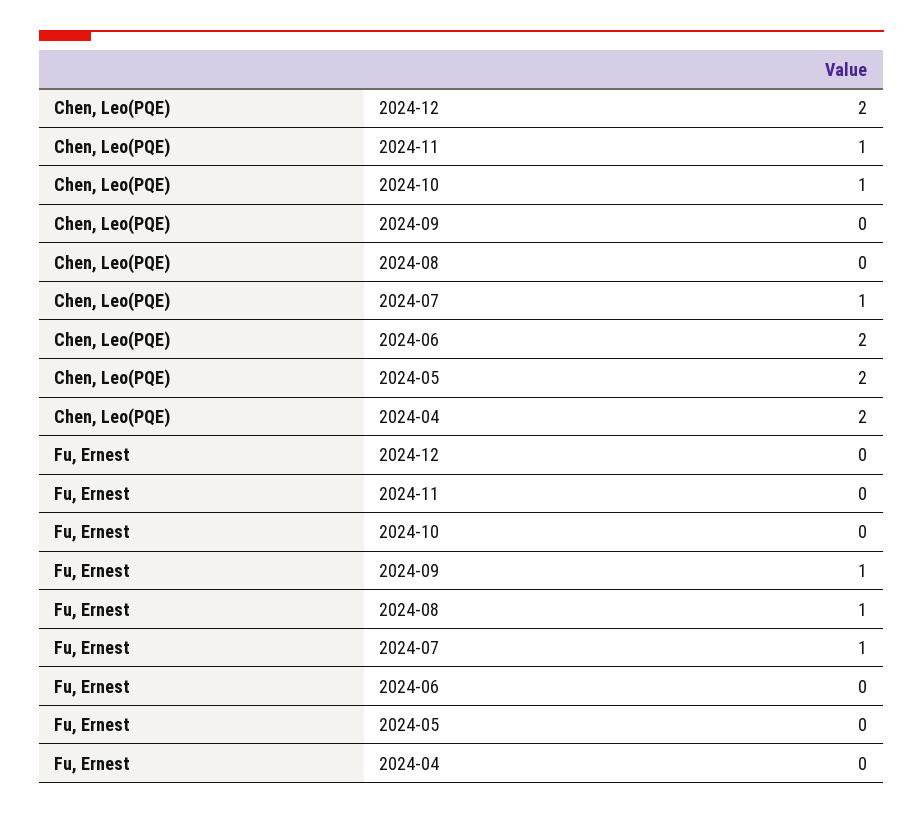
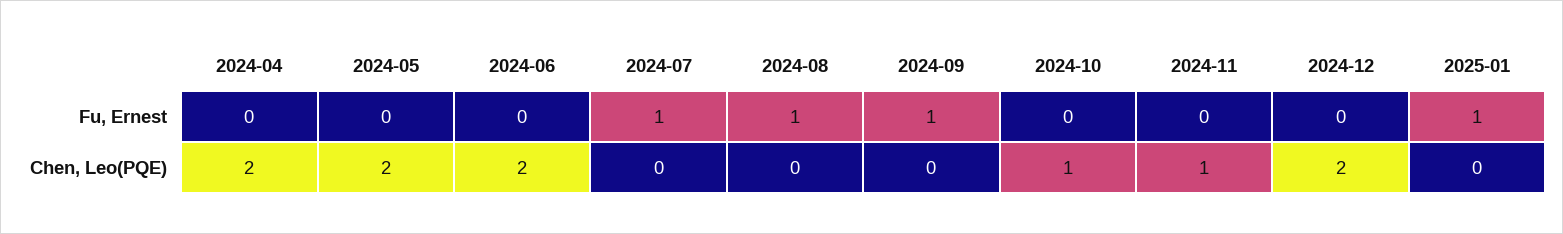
Chen, Leo(PQE), 2024-07: 1 -> 0
Fu, Ernest, 2025-01: none -> 1
Chen, Leo(PQE), 2025-01: none -> 0

